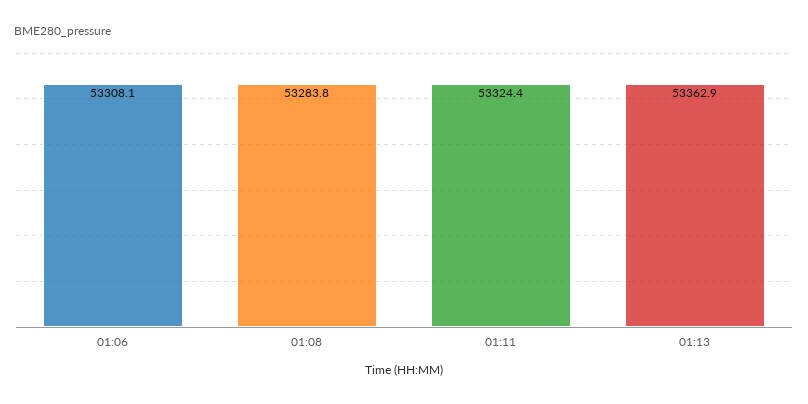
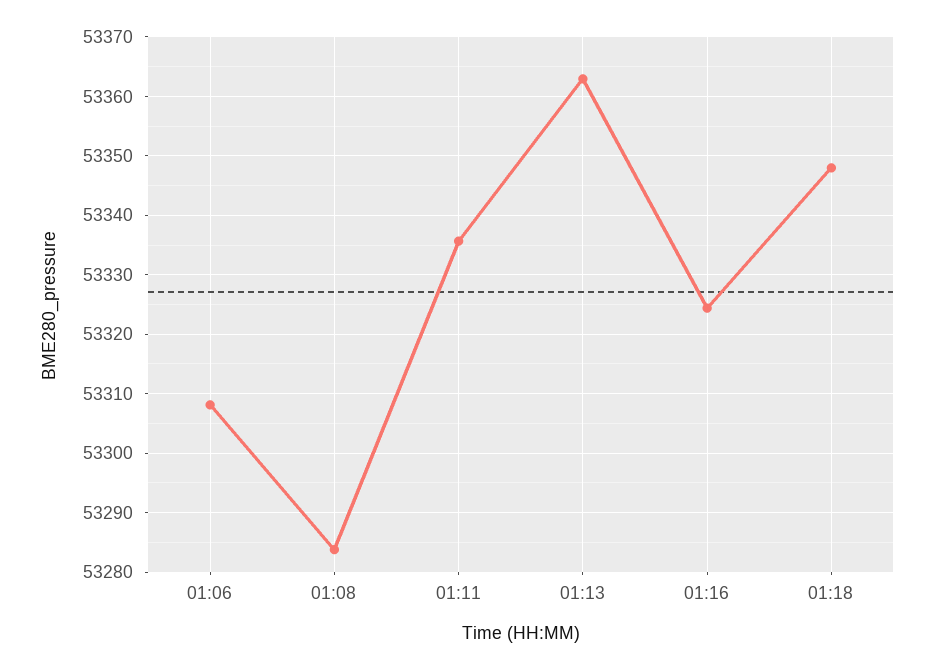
01:11: 53324.4 -> 53336
01:16: none -> 53324
01:18: none -> 53348

